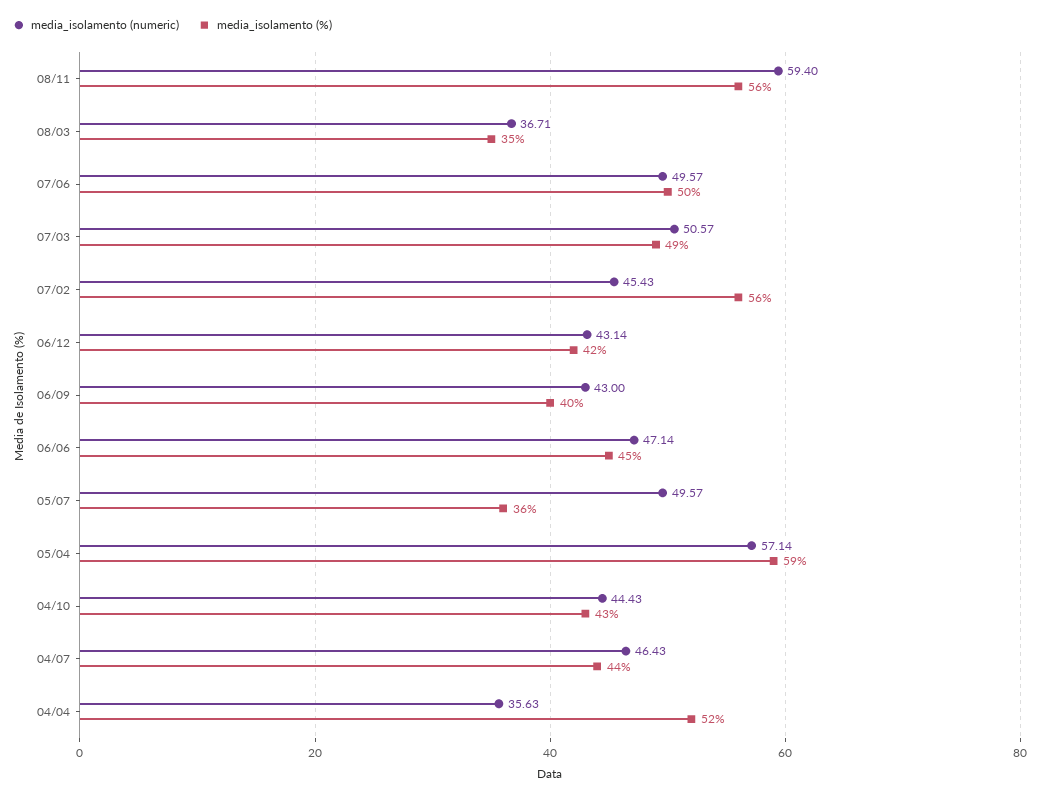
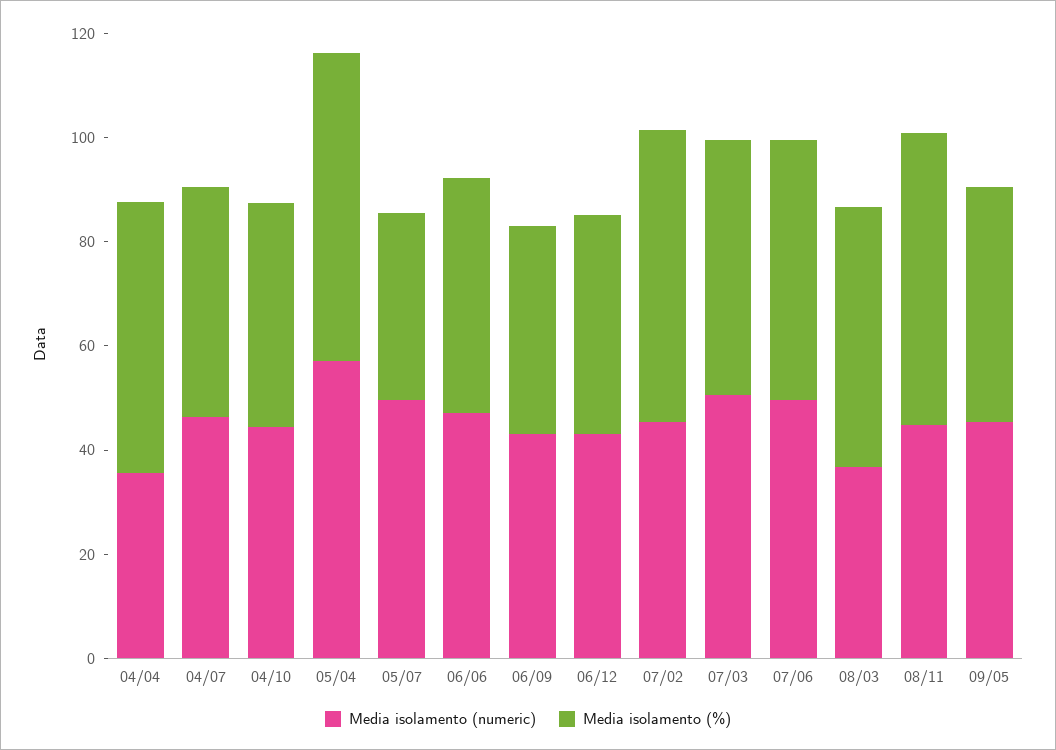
media_isolamento (numeric), 08/11: 59.4 -> 45
media_isolamento (%), 08/03: 35 -> 50
media_isolamento (numeric), 09/05: none -> 45
media_isolamento (%), 09/05: none -> 45

